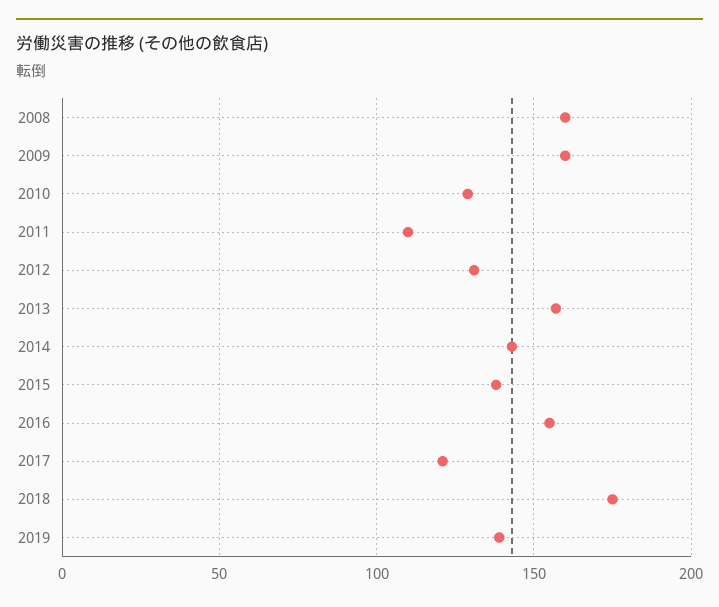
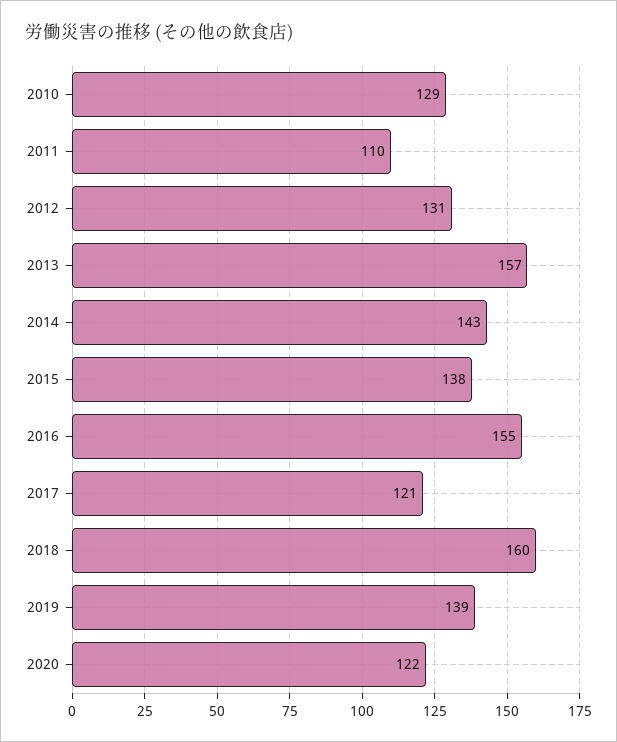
2008: 160 -> none
2009: 160 -> none
2018: 175 -> 160
2020: none -> 122

